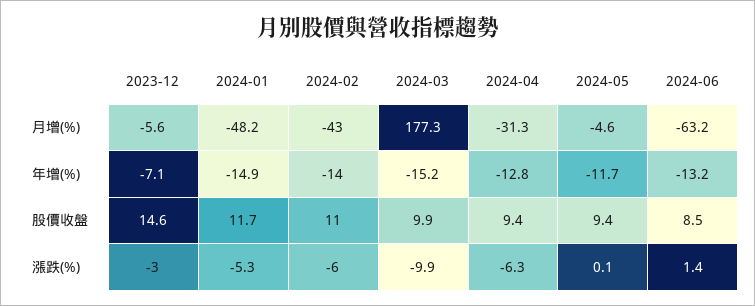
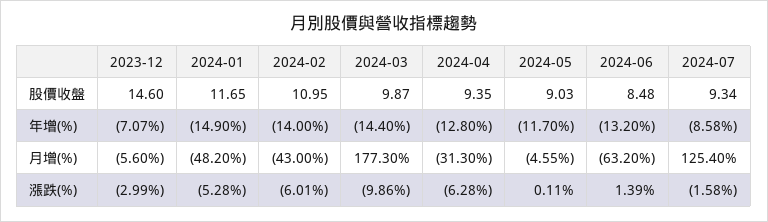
2024-03, 年增(%): -15.2 -> -14.4
2024-05, 股價收盤: 9.4 -> 9.03
2024-07, 股價收盤: none -> 9.34
2024-07, 年增(%): none -> -8.58
2024-07, 月增(%): none -> 125.4
2024-07, 漲跌(%): none -> -1.58

